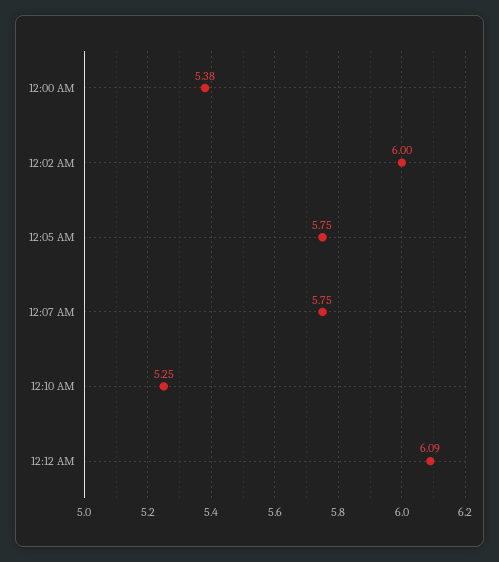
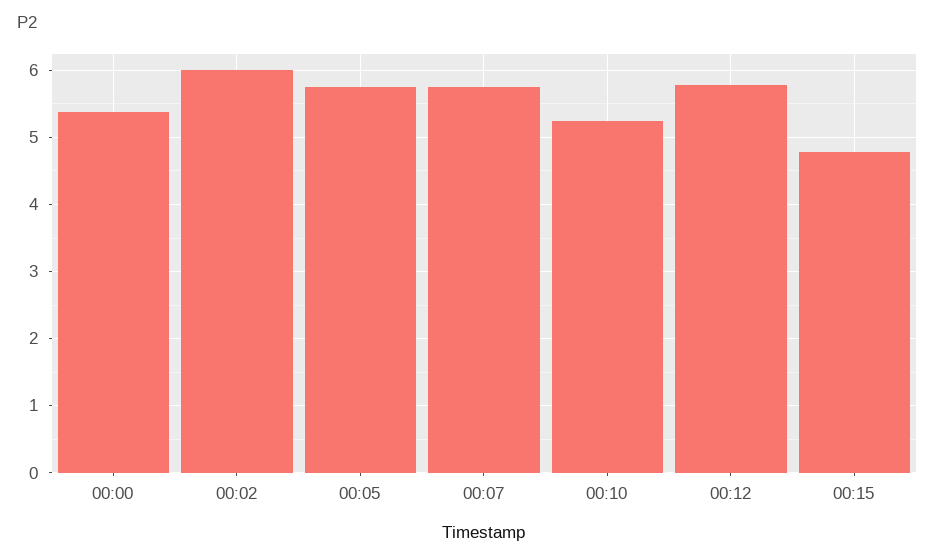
12:12 AM: 6.09 -> 5.8
00:15: none -> 4.8

